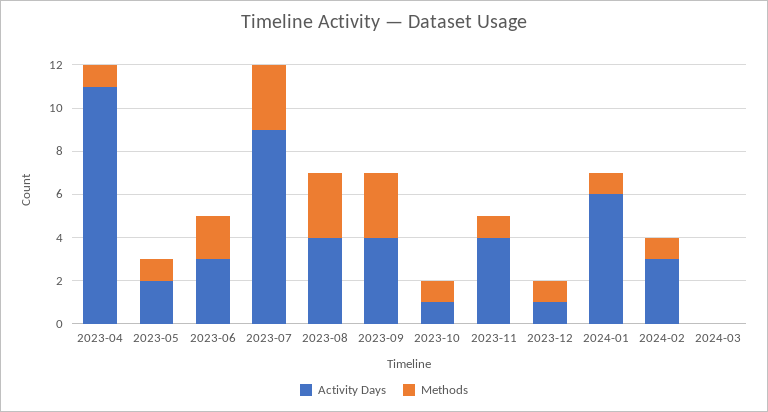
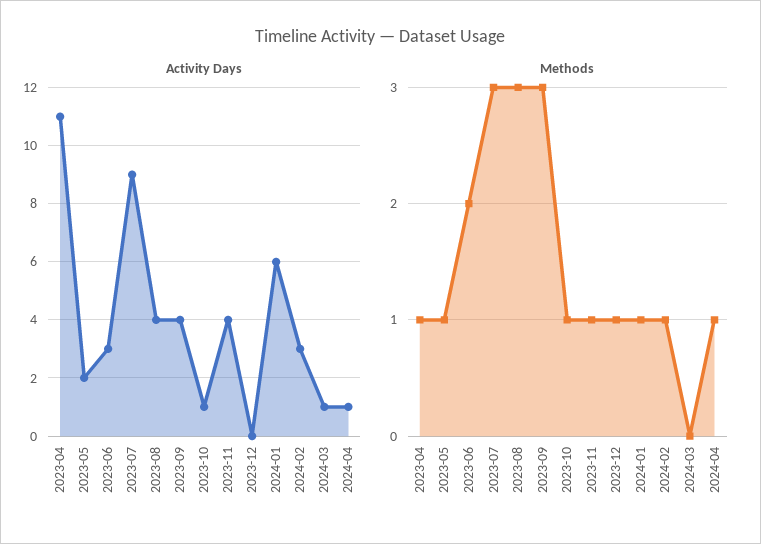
Activity Days, 2023-12: 1 -> 0
Activity Days, 2024-03: 0 -> 1
Activity Days, 2024-04: none -> 1
Methods, 2024-04: none -> 1

